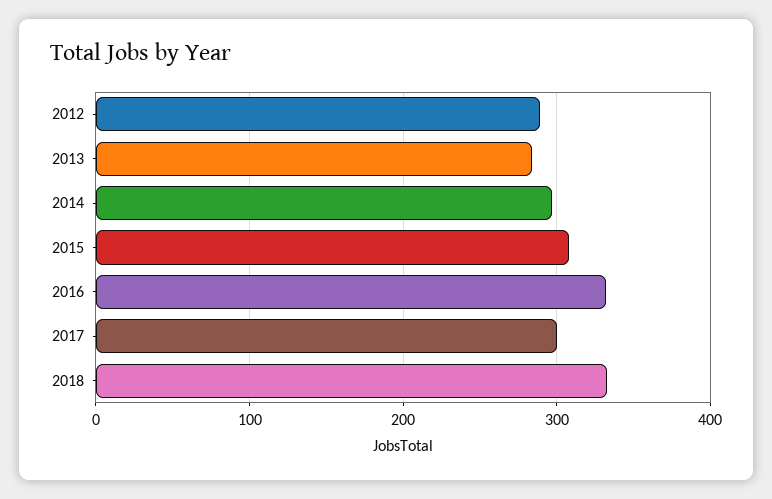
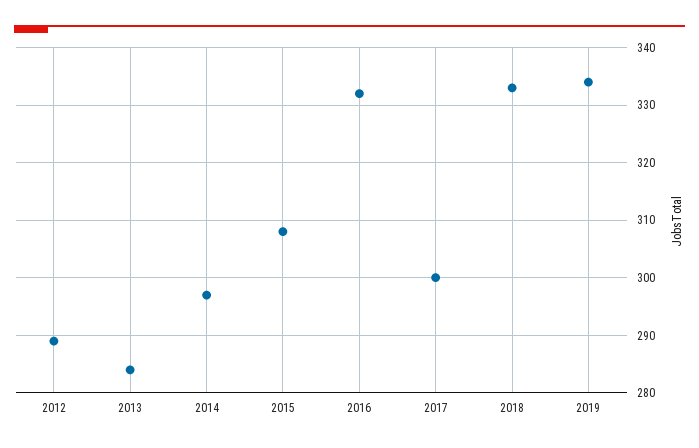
2019: none -> 335

